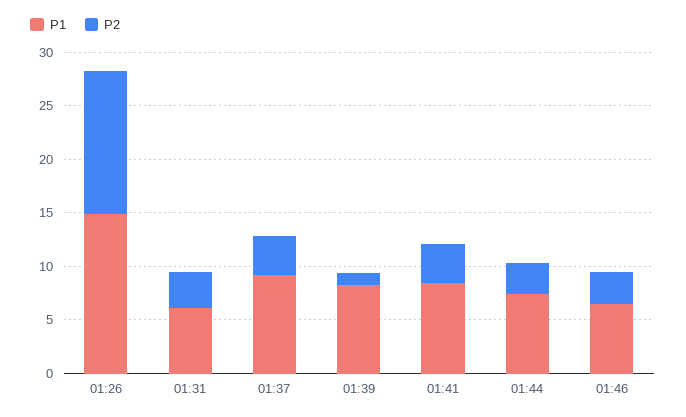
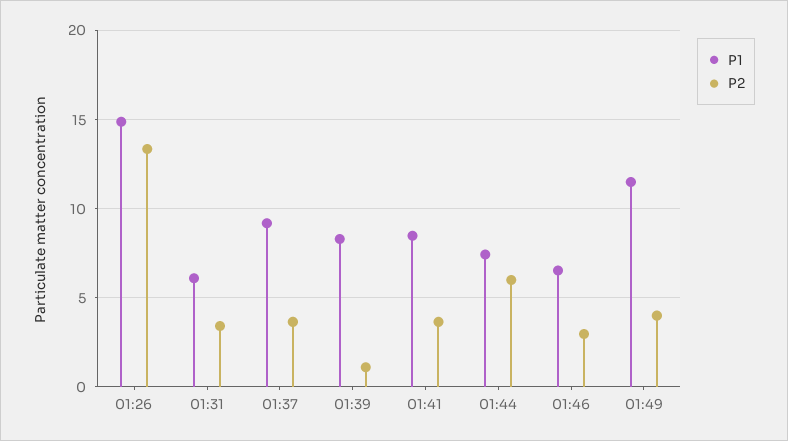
P2, 01:44: 3 -> 6
P1, 01:49: none -> 11.5
P2, 01:49: none -> 4

